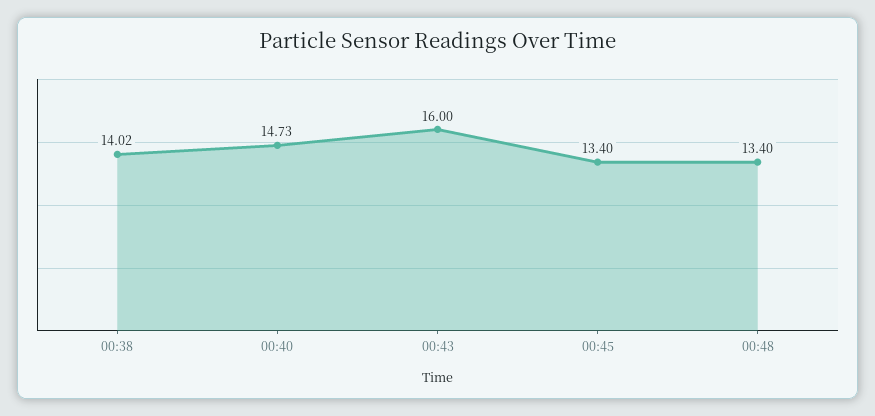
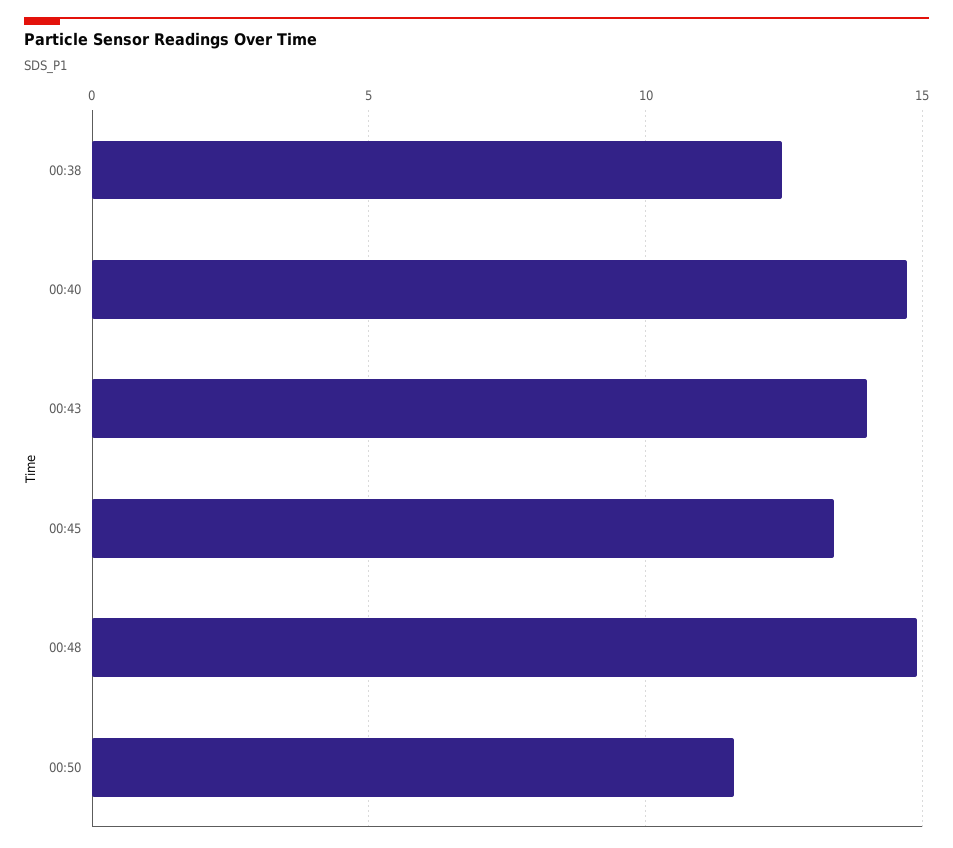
00:38: 14.02 -> 12.5
00:43: 16 -> 14
00:48: 13.4 -> 15
00:50: none -> 11.5

